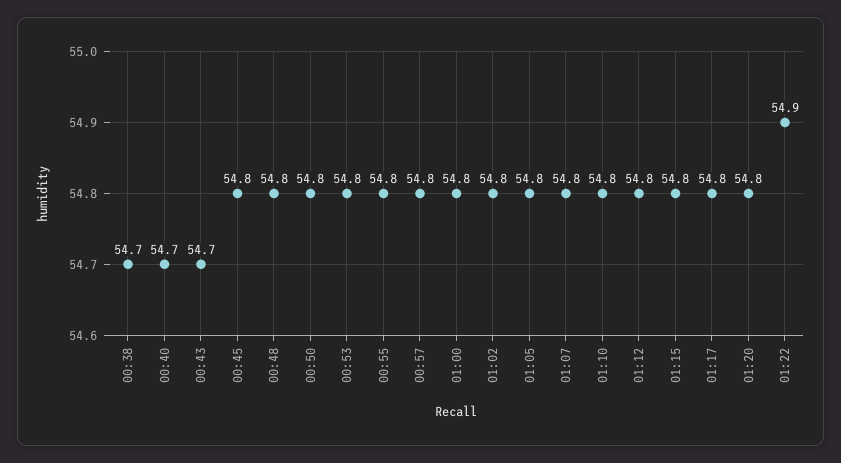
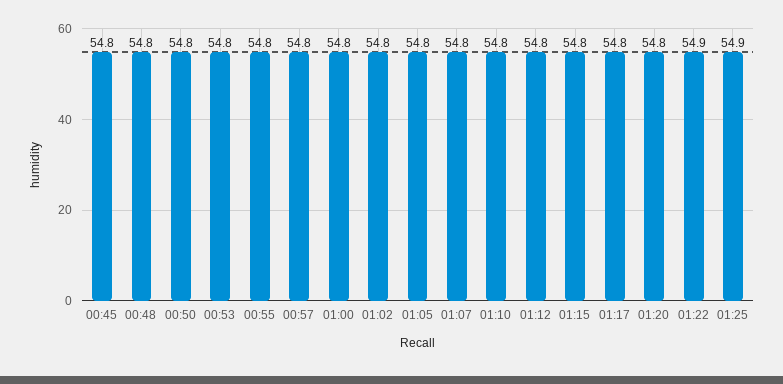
00:38: 54.7 -> none
00:40: 54.7 -> none
00:43: 54.7 -> none
01:25: none -> 54.9

